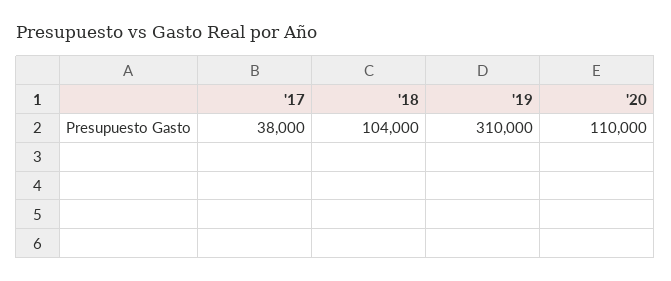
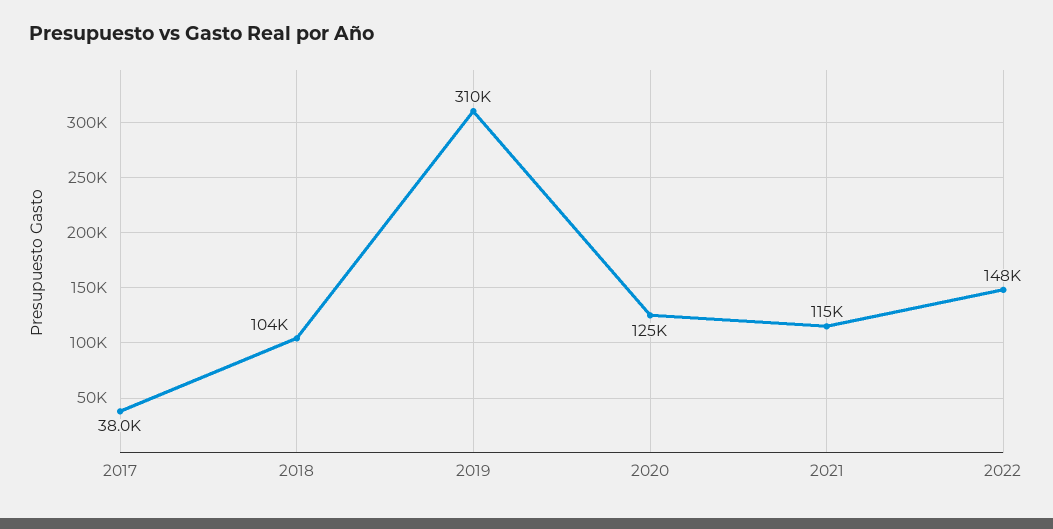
'20: 110000 -> 125000
2021: none -> 115000
2022: none -> 148000

